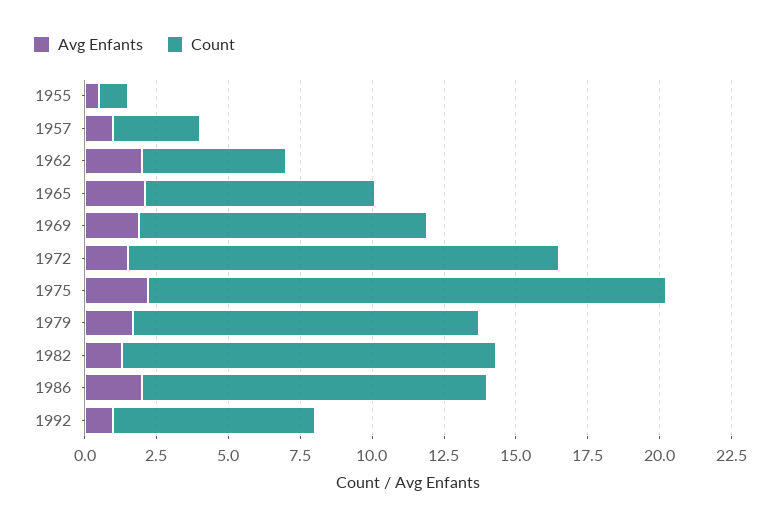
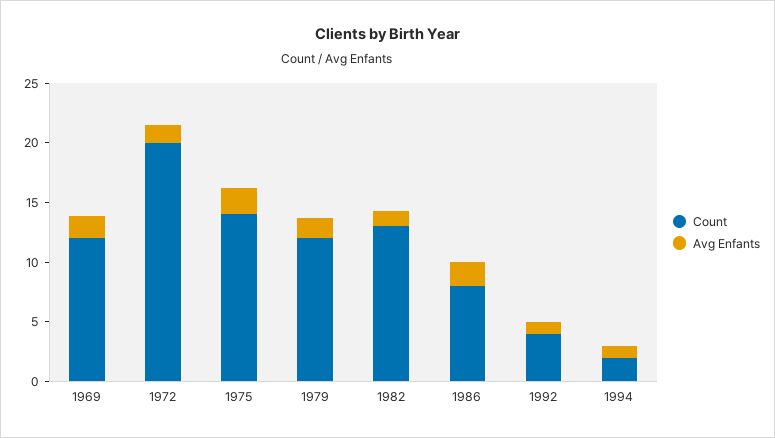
Avg Enfants, 1955: 0.5 -> none
Count, 1955: 1 -> none
Avg Enfants, 1957: 1 -> none
Count, 1957: 3 -> none
Avg Enfants, 1962: 2 -> none
Count, 1962: 5 -> none
Avg Enfants, 1965: 2 -> none
Count, 1965: 8 -> none
Count, 1969: 10 -> 12
Count, 1972: 15 -> 20
Count, 1975: 18 -> 14
Count, 1986: 12 -> 8
Count, 1992: 7 -> 4
Count, 1994: none -> 2
Avg Enfants, 1994: none -> 1

